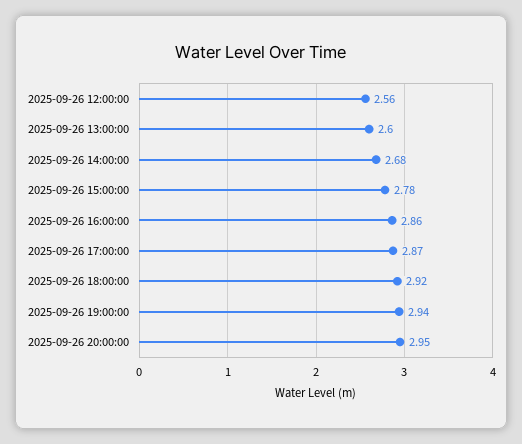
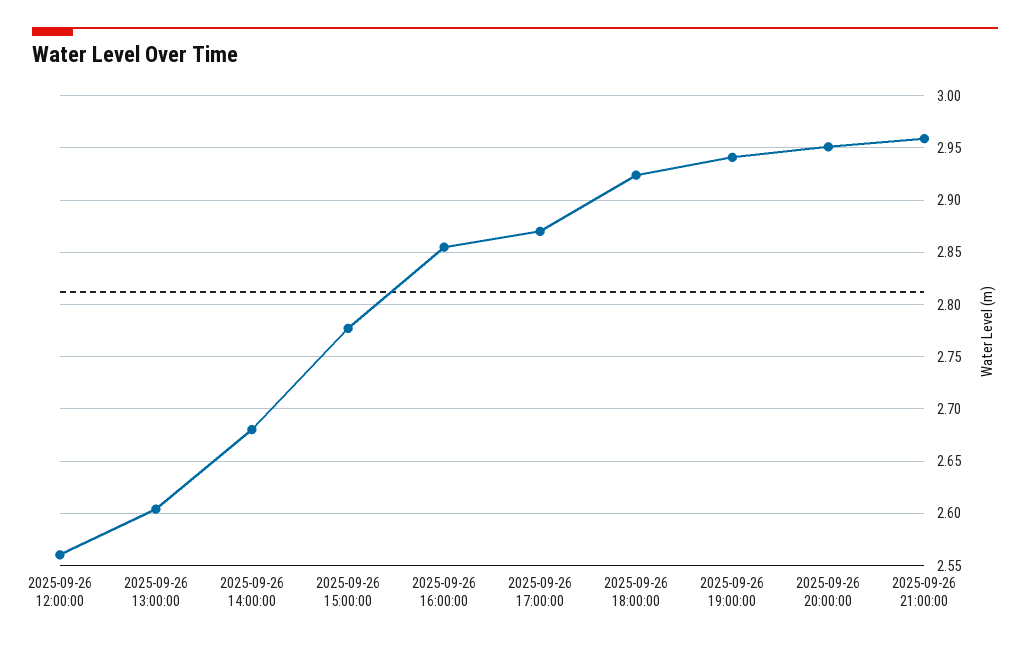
2025-09-26 21:00:00: none -> 2.96

